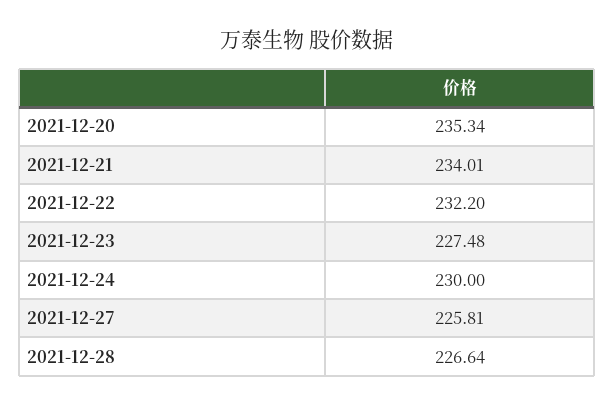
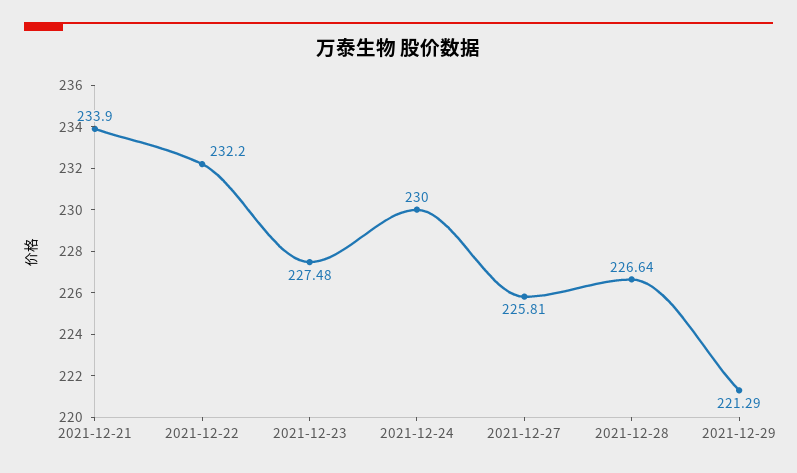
2021-12-20: 235.34 -> none
2021-12-21: 234.01 -> 233.9
2021-12-29: none -> 221.29

